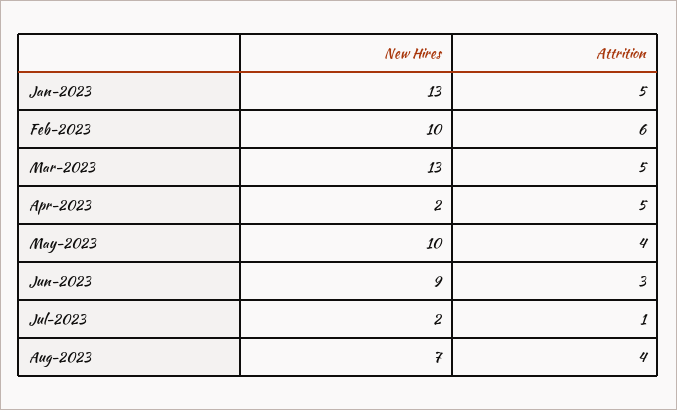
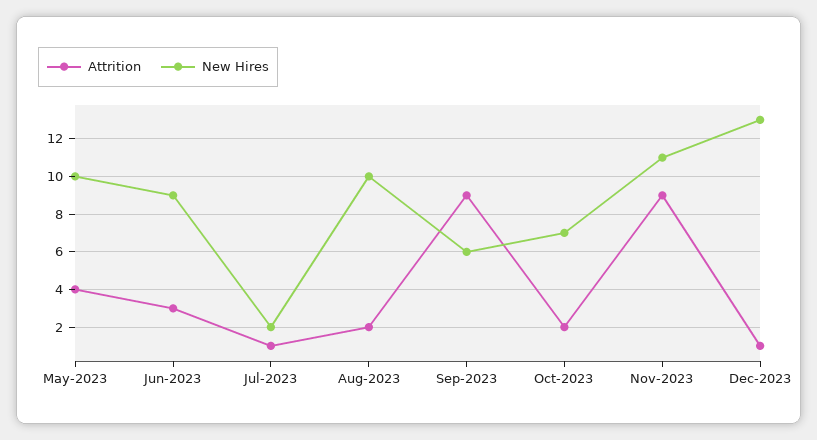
New Hires, Jan-2023: 13 -> none
Attrition, Jan-2023: 5 -> none
New Hires, Feb-2023: 10 -> none
Attrition, Feb-2023: 6 -> none
New Hires, Mar-2023: 13 -> none
Attrition, Mar-2023: 5 -> none
New Hires, Apr-2023: 2 -> none
Attrition, Apr-2023: 5 -> none
New Hires, Aug-2023: 7 -> 10
Attrition, Aug-2023: 4 -> 2
Attrition, Sep-2023: none -> 9
New Hires, Sep-2023: none -> 6
Attrition, Oct-2023: none -> 2
New Hires, Oct-2023: none -> 7
Attrition, Nov-2023: none -> 9
New Hires, Nov-2023: none -> 11
Attrition, Dec-2023: none -> 1
New Hires, Dec-2023: none -> 13

